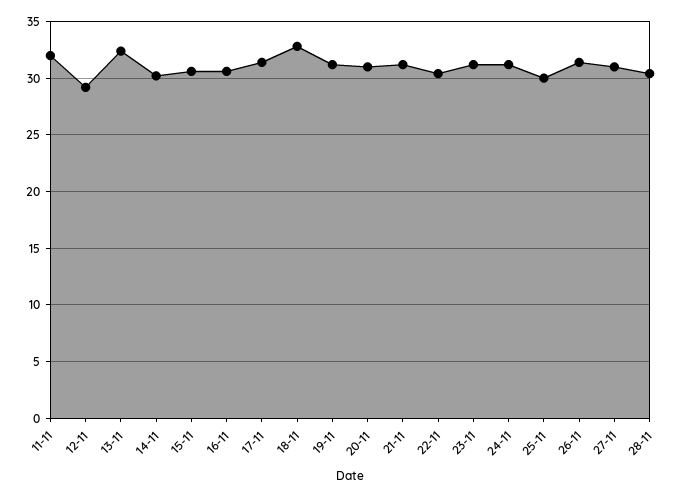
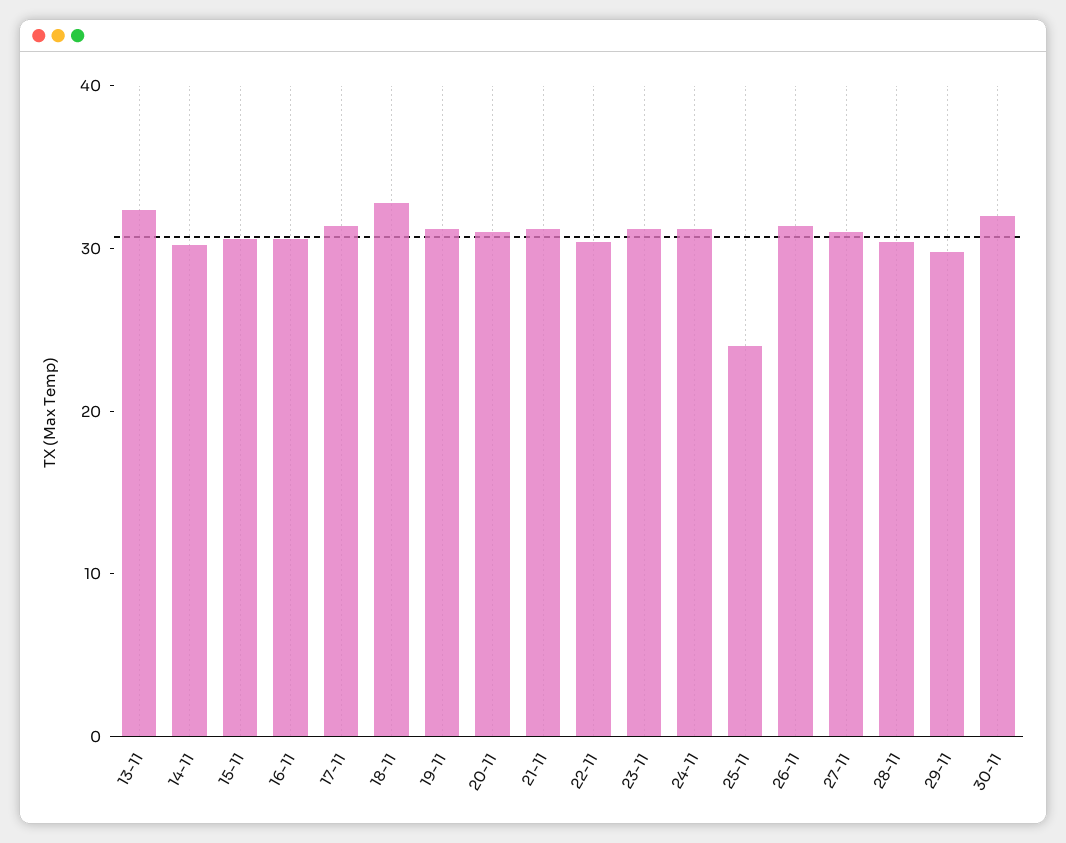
11-11: 32 -> none
12-11: 29 -> none
25-11: 30 -> 24
29-11: none -> 30
30-11: none -> 32

